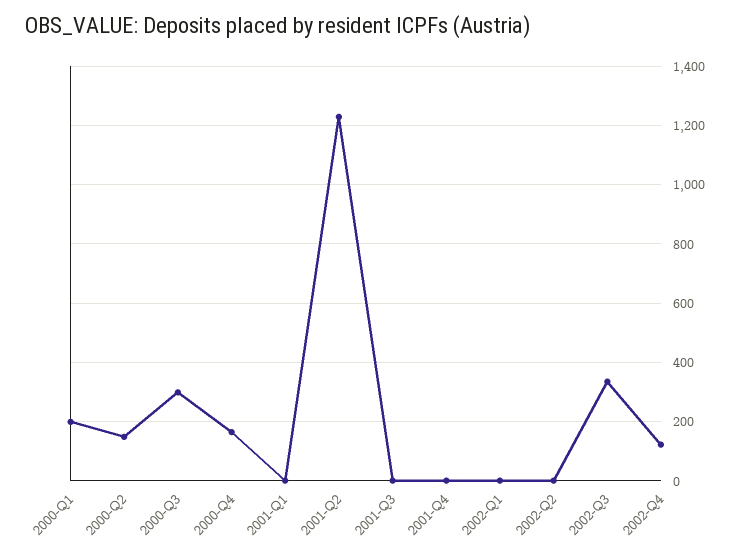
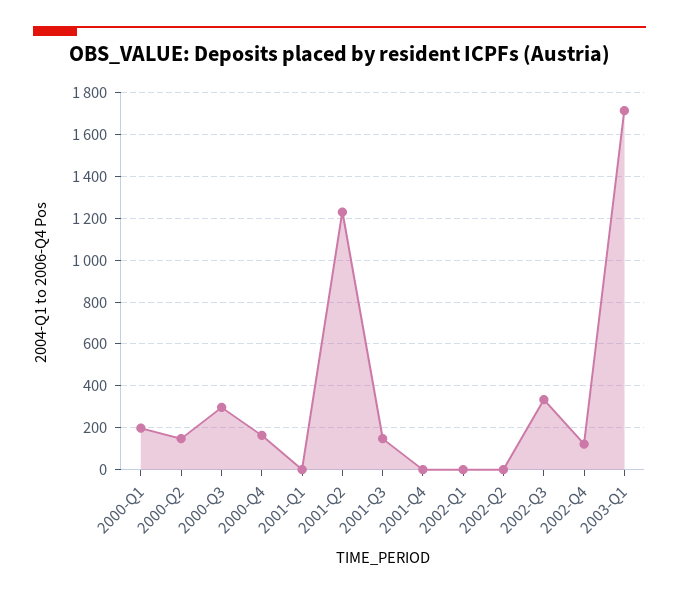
2001-Q3: 0 -> 150
2003-Q1: none -> 1700

